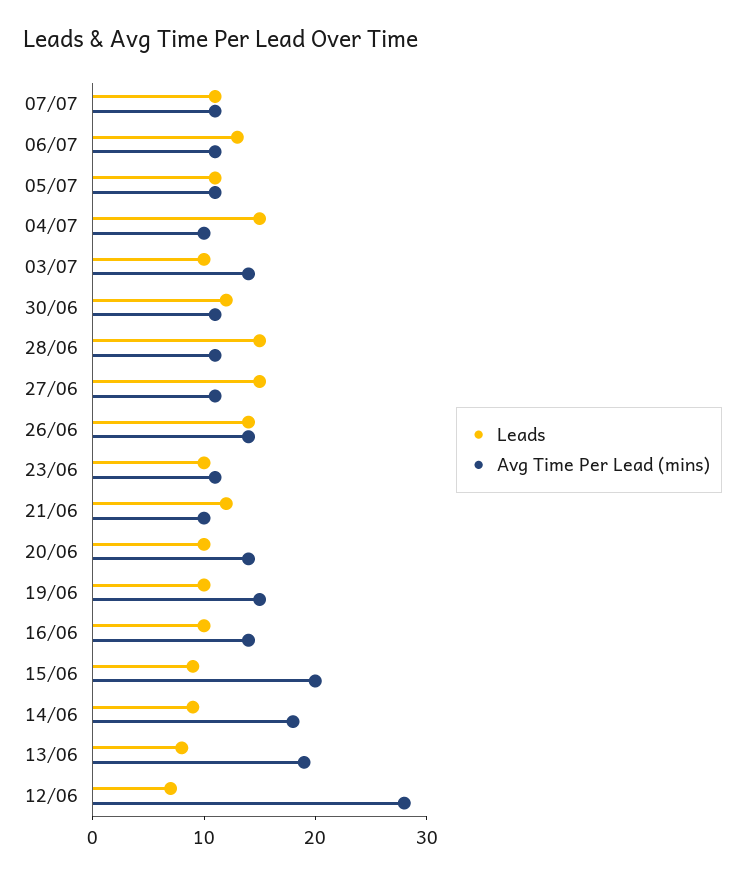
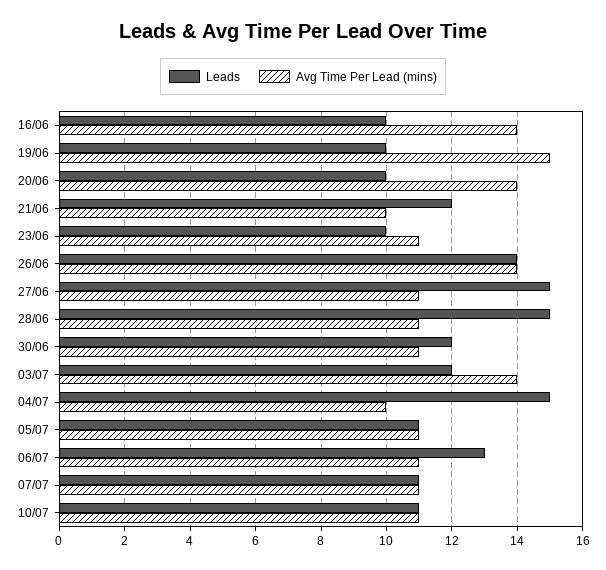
Leads, 03/07: 10 -> 12
Leads, 15/06: 9 -> none
Avg Time Per Lead (mins), 15/06: 20 -> none
Leads, 14/06: 9 -> none
Avg Time Per Lead (mins), 14/06: 18 -> none
Leads, 13/06: 8 -> none
Avg Time Per Lead (mins), 13/06: 19 -> none
Leads, 12/06: 7 -> none
Avg Time Per Lead (mins), 12/06: 28 -> none
Leads, 10/07: none -> 11
Avg Time Per Lead (mins), 10/07: none -> 11

